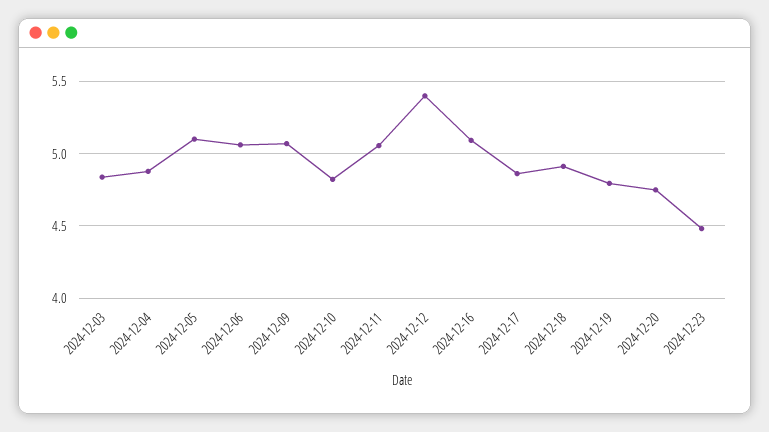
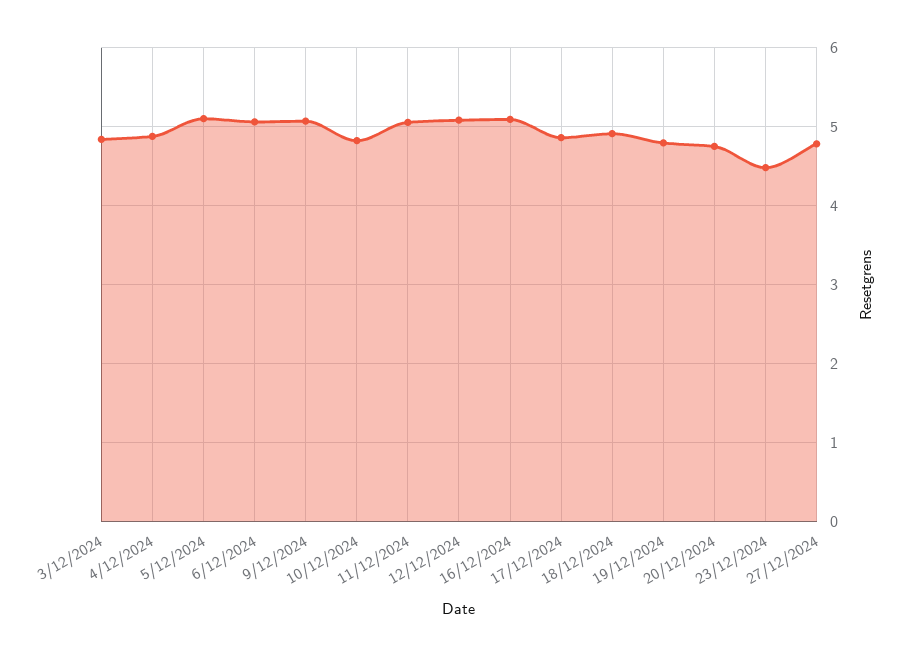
2024-12-12: 5.4 -> 5.1
27/12/2024: none -> 4.8

